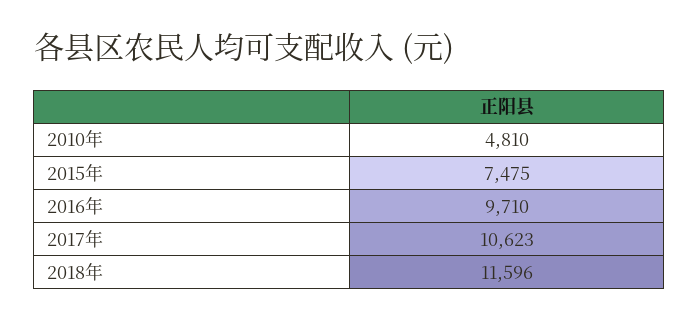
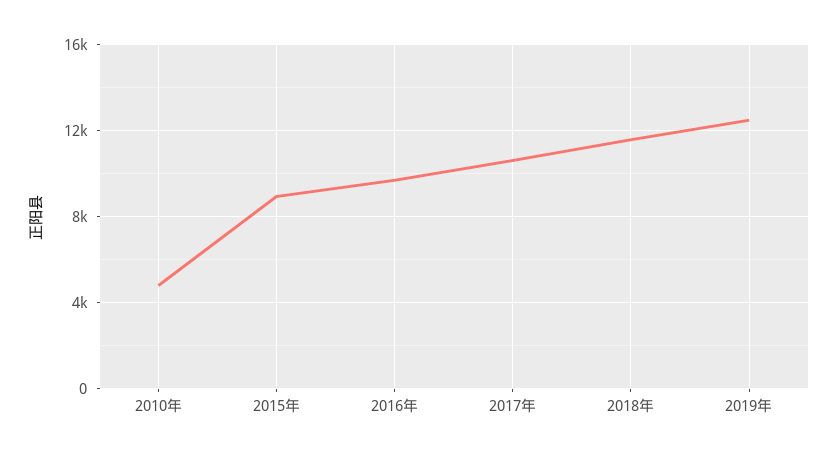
2015年: 7475 -> 9000
2019年: none -> 12500

